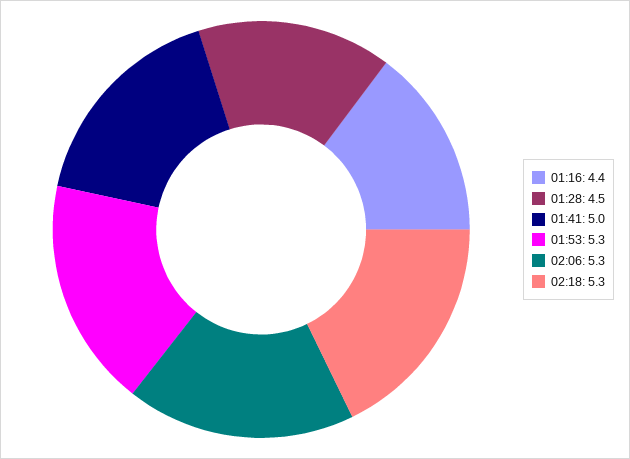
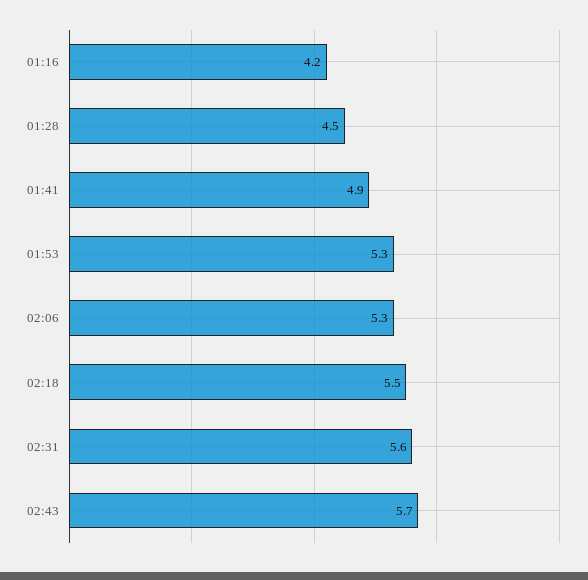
01:16: 4.4 -> 4.2
01:41: 5 -> 4.9
02:18: 5.3 -> 5.5
02:31: none -> 5.6
02:43: none -> 5.7

